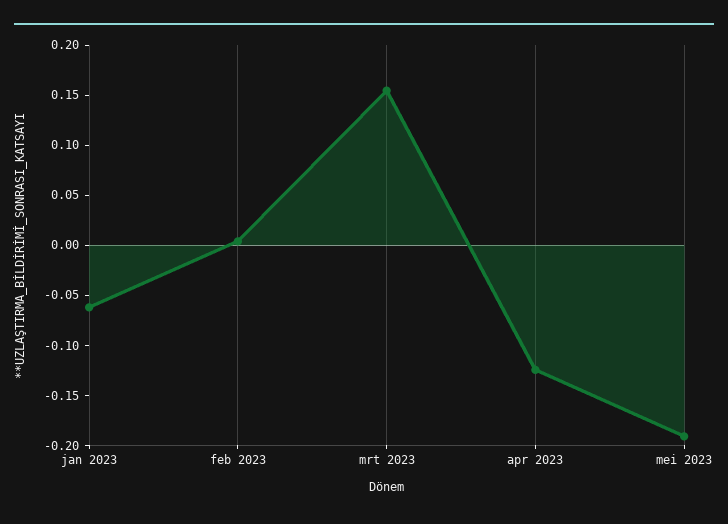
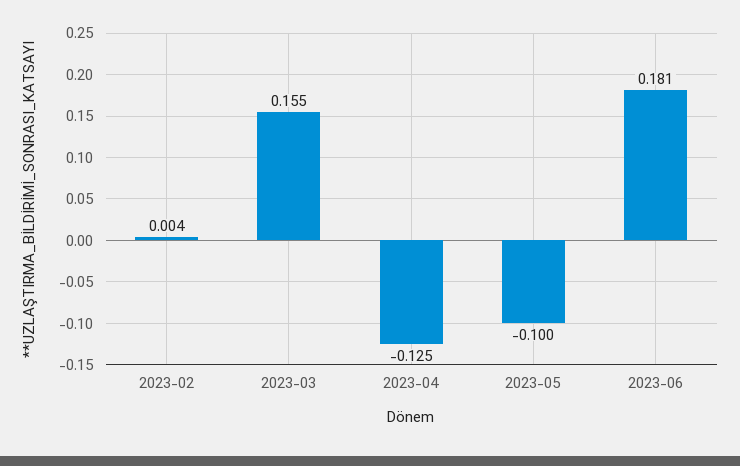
jan 2023: -0.06 -> none
mei 2023: -0.19 -> -0.1
2023-06: none -> 0.181

